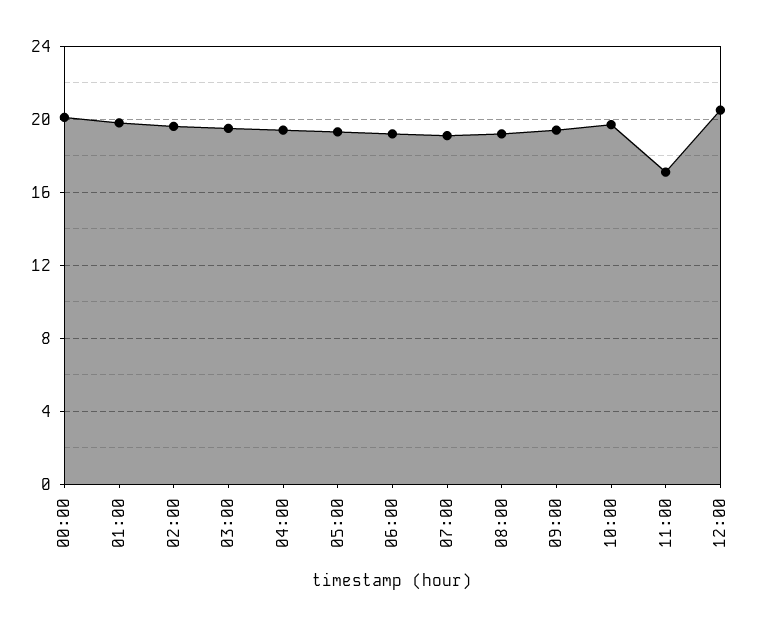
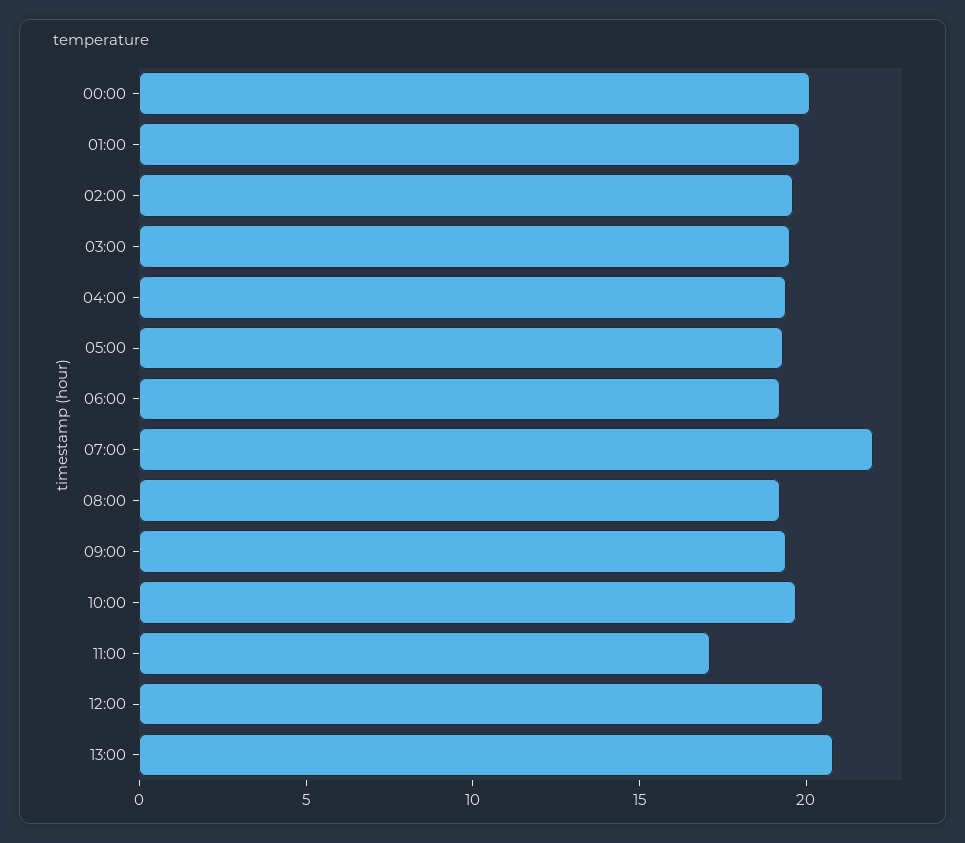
07:00: 19 -> 22
13:00: none -> 21

